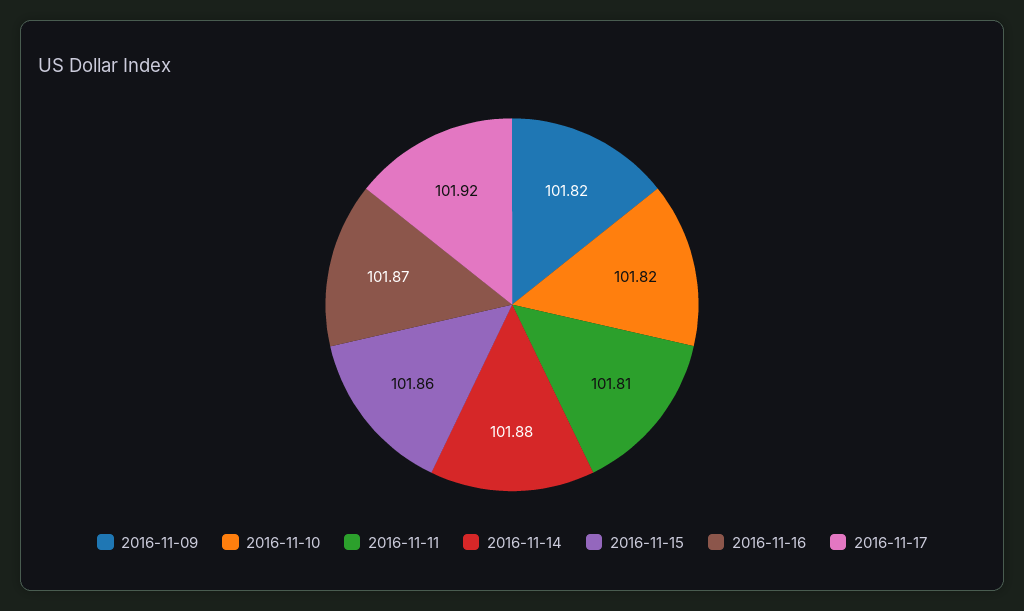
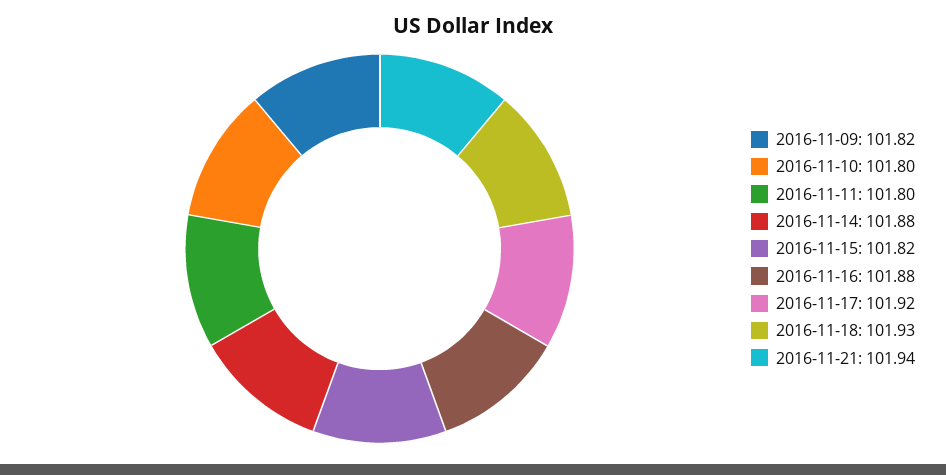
2016-11-10: 101.82 -> 101.8
2016-11-11: 101.81 -> 101.8
2016-11-15: 101.86 -> 101.82
2016-11-16: 101.87 -> 101.88
2016-11-18: none -> 101.93
2016-11-21: none -> 101.94

